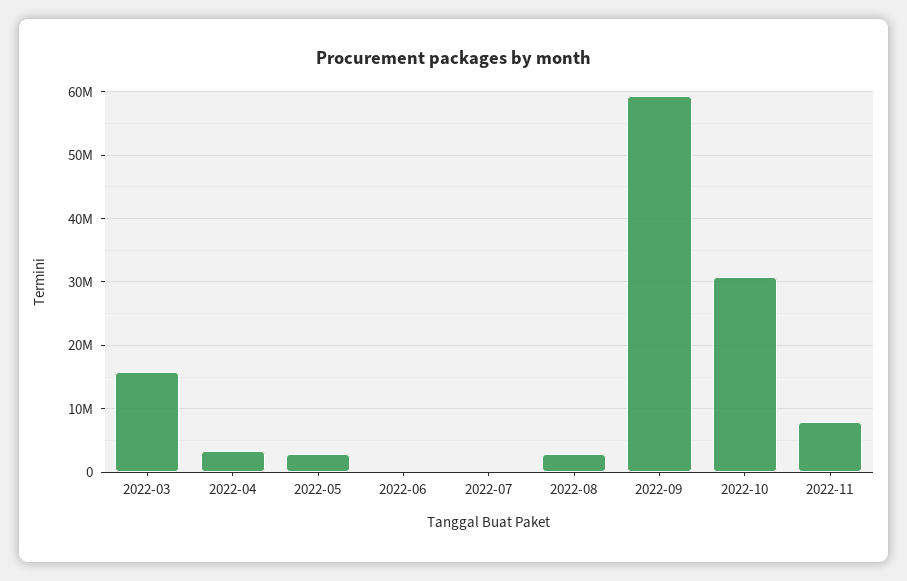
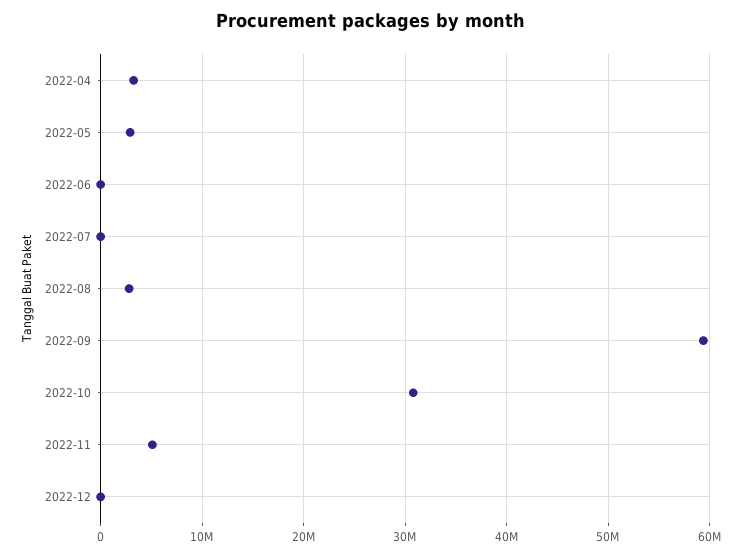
2022-03: 16000000 -> none
2022-11: 8000000 -> 5000000
2022-12: none -> 0

